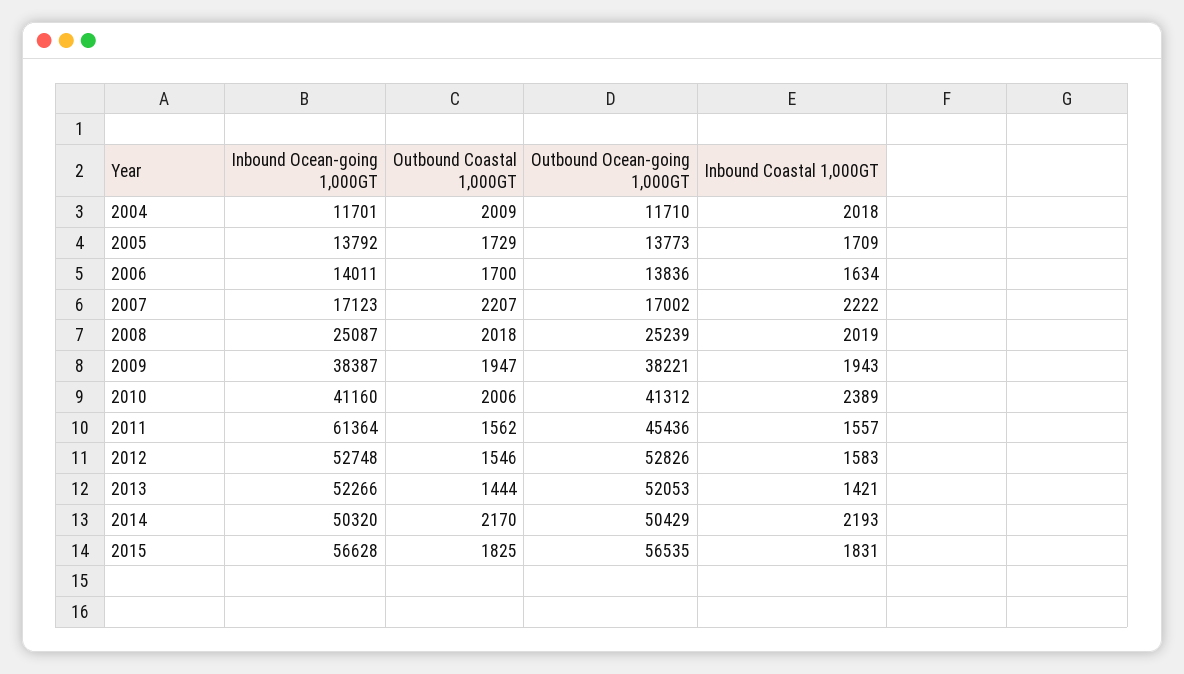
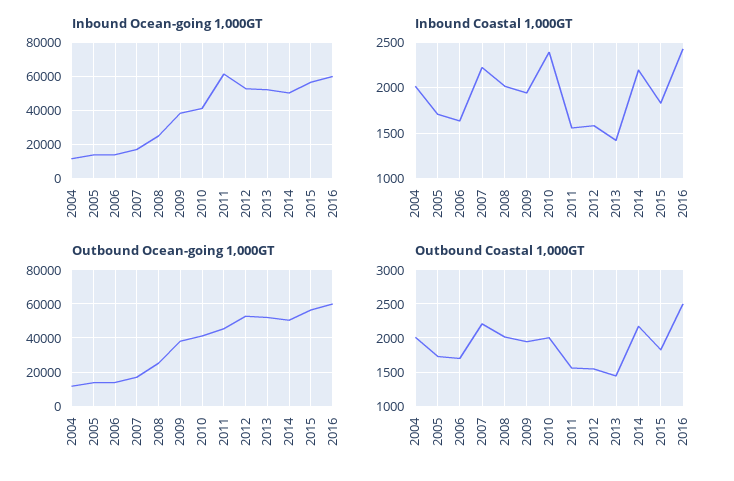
Inbound Ocean-going 1,000GT, 2016: none -> 60000
Inbound Coastal 1,000GT, 2016: none -> 2400
Outbound Ocean-going 1,000GT, 2016: none -> 60000
Outbound Coastal 1,000GT, 2016: none -> 2500

